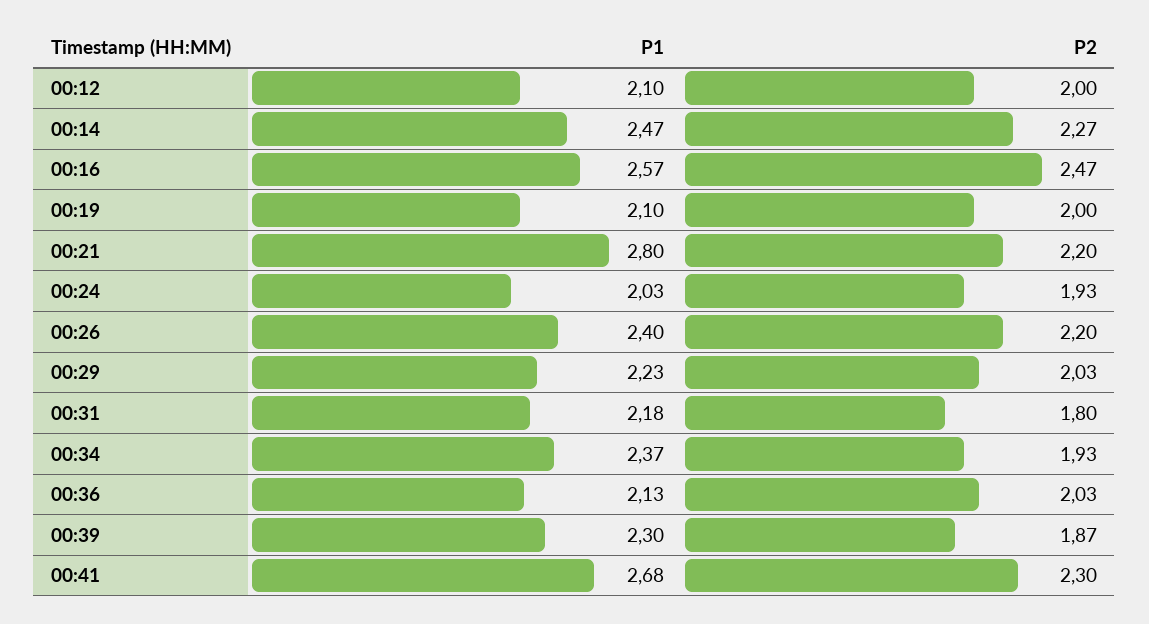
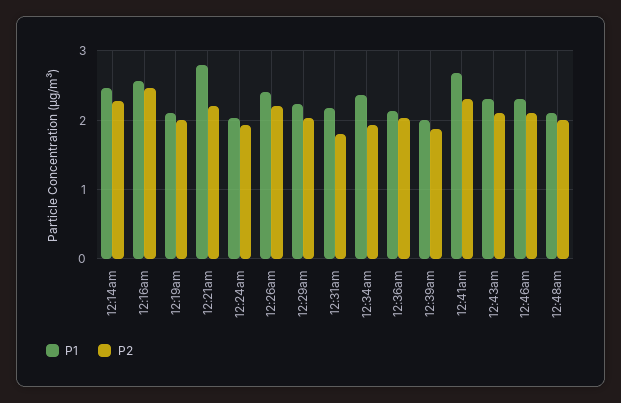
P1, 00:12: 2.1 -> none
P2, 00:12: 2 -> none
P1, 00:39: 2.3 -> 2
P1, 12:43am: none -> 2.3
P2, 12:43am: none -> 2.1
P1, 12:46am: none -> 2.3
P2, 12:46am: none -> 2.1
P1, 12:48am: none -> 2.1
P2, 12:48am: none -> 2

